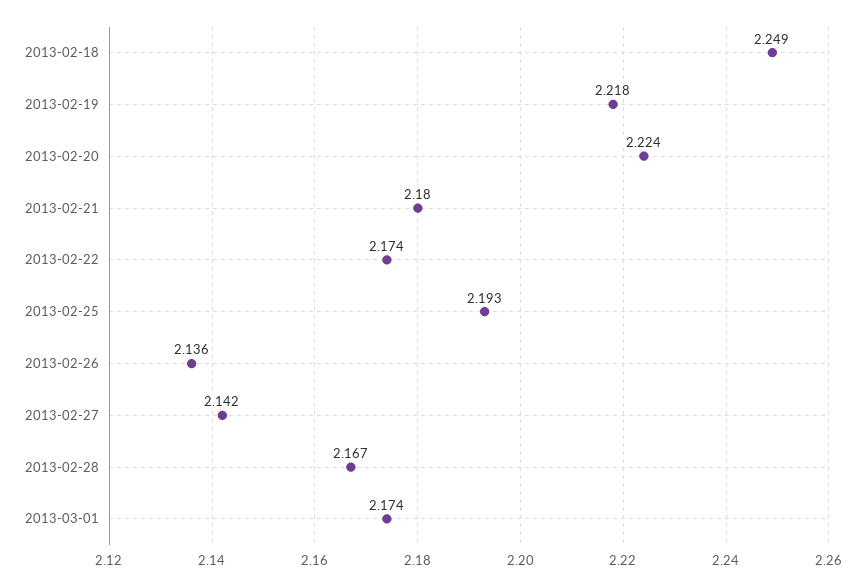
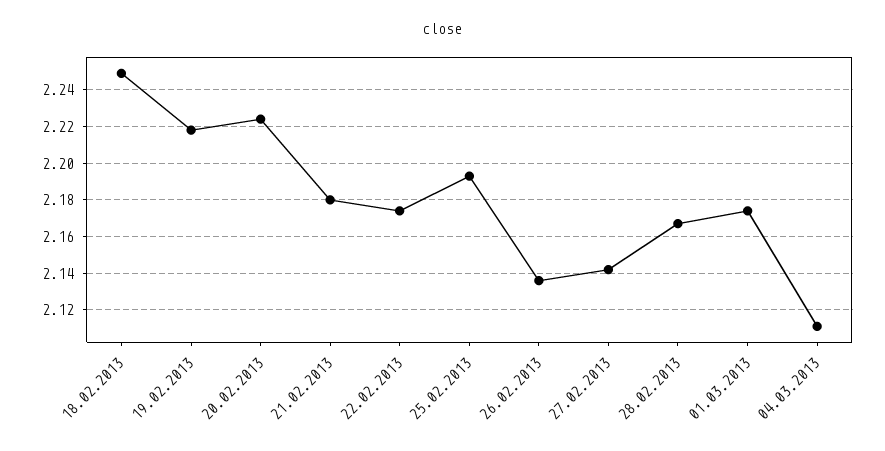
04.03.2013: none -> 2.11

